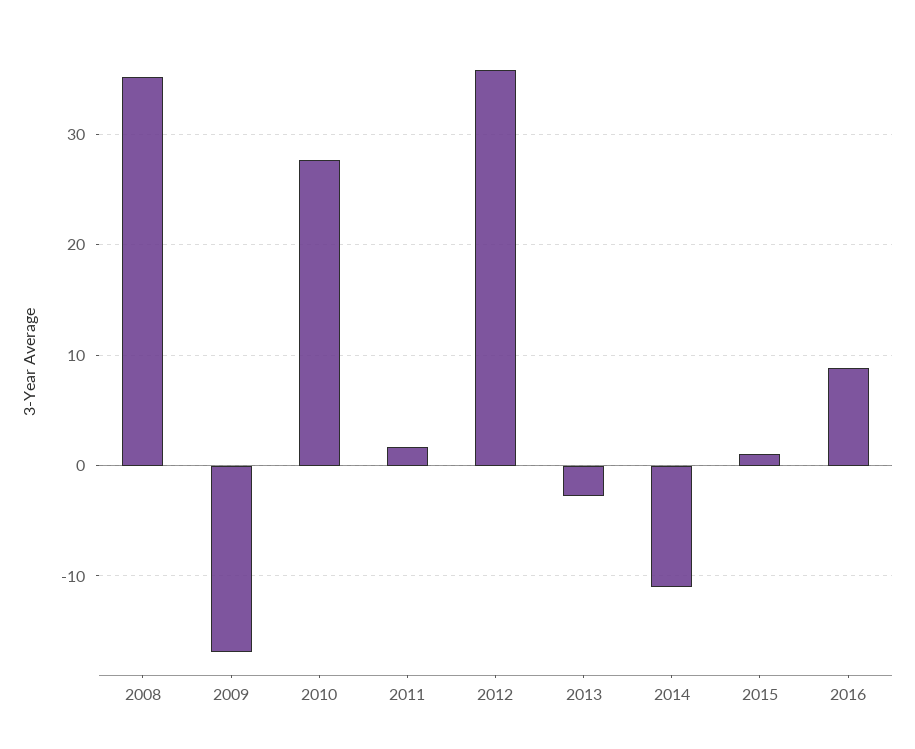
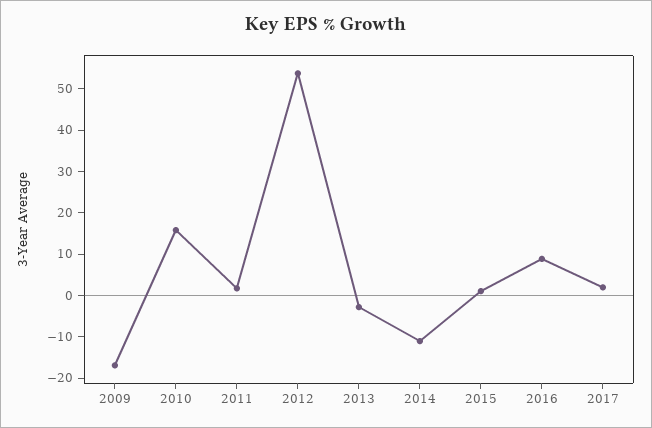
2008: 35 -> none
2010: 28 -> 16
2012: 36 -> 54
2017: none -> 2

